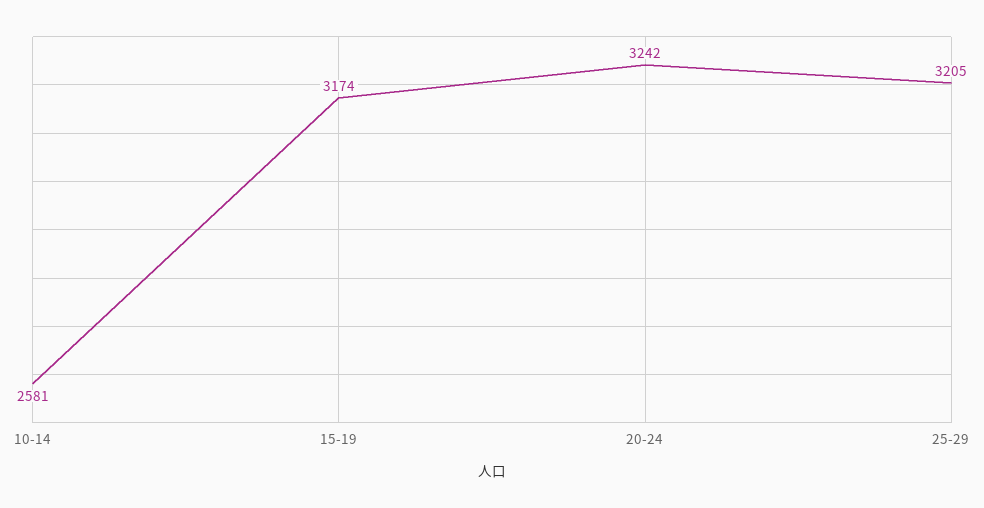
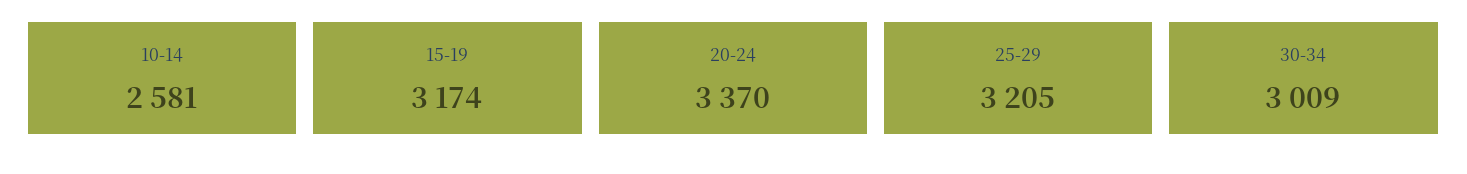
20-24: 3242 -> 3370
30-34: none -> 3009

